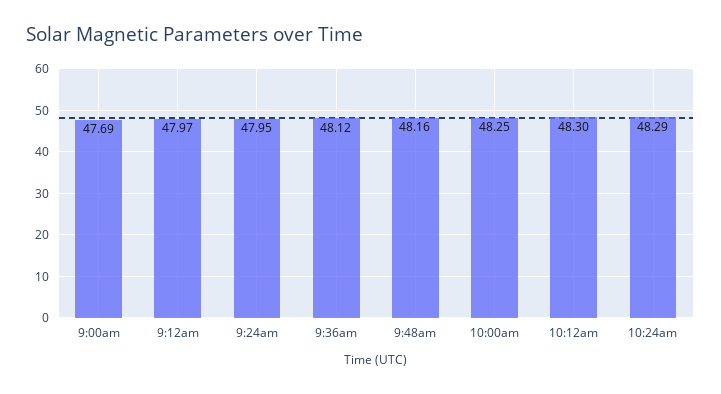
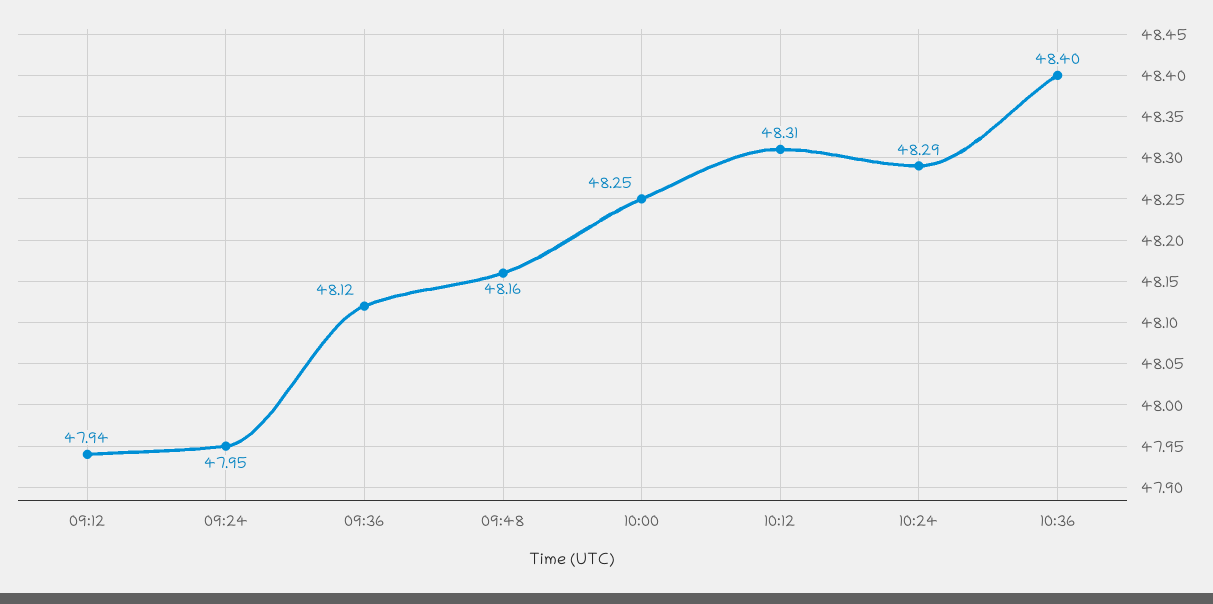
9:00am: 47.69 -> none
9:12am: 47.97 -> 47.94
10:12am: 48.3 -> 48.31
10:36: none -> 48.4

